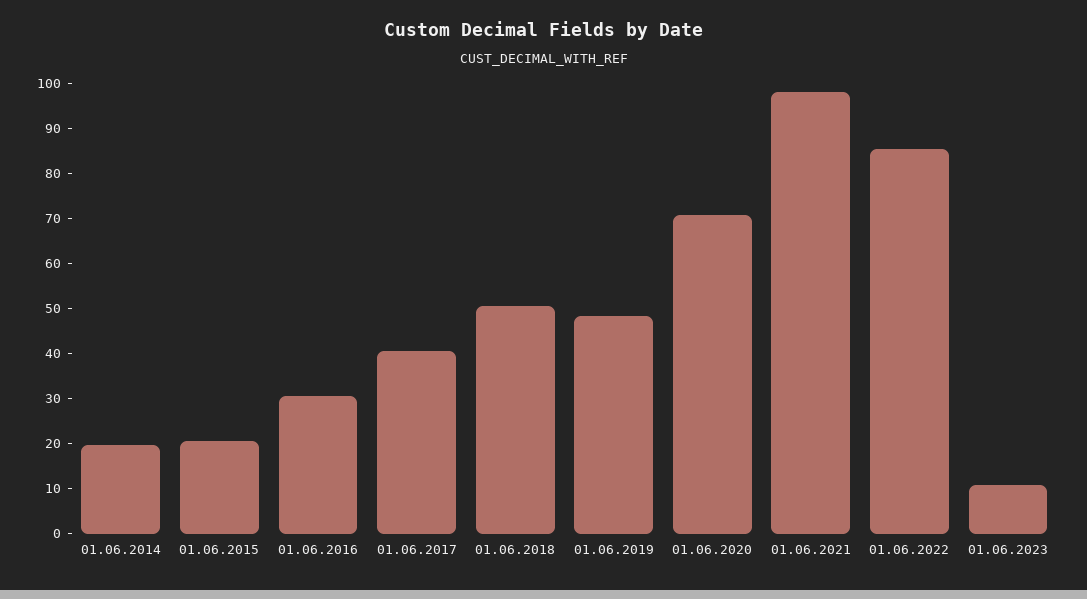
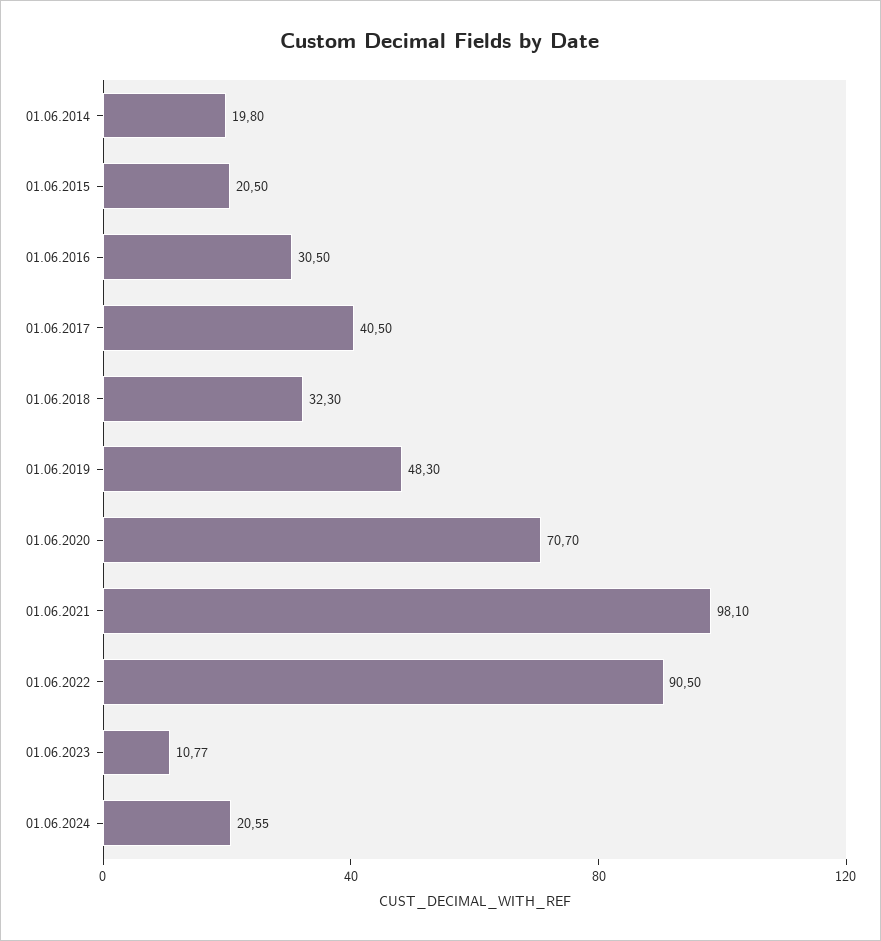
01.06.2018: 50 -> 32.3
01.06.2022: 86 -> 90.5
01.06.2024: none -> 20.55

